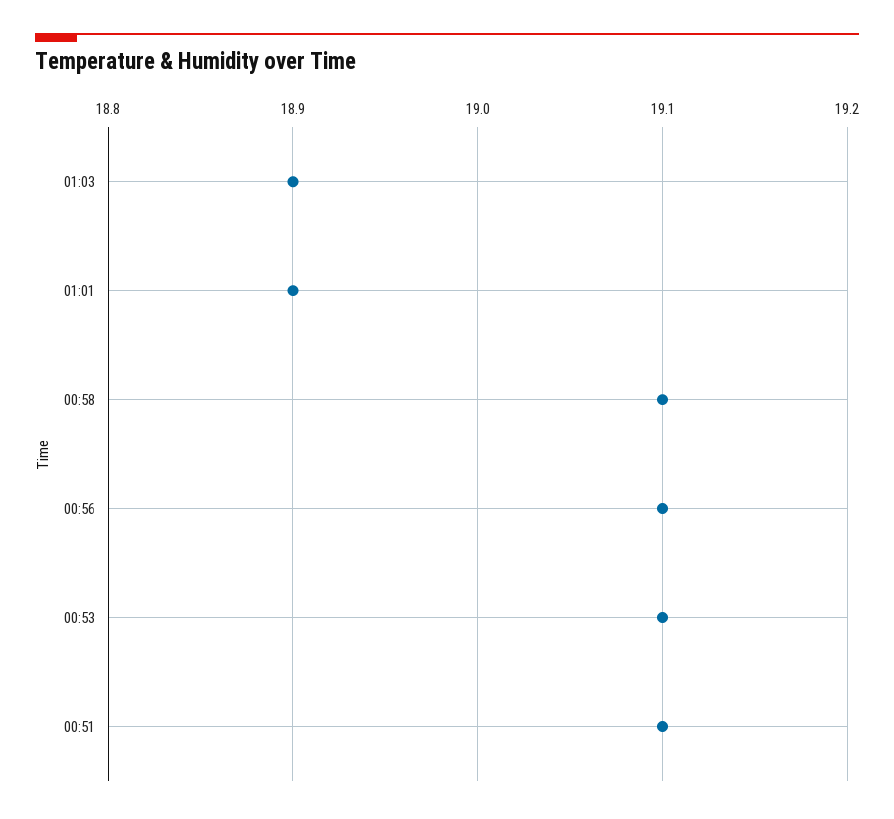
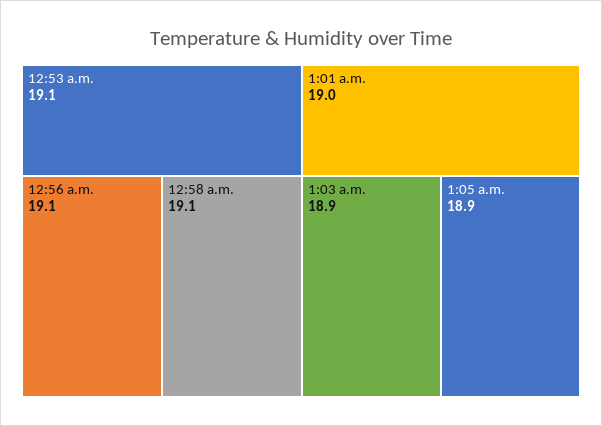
01:01: 18.9 -> 19
00:51: 19.1 -> none
1:05 a.m.: none -> 18.9

